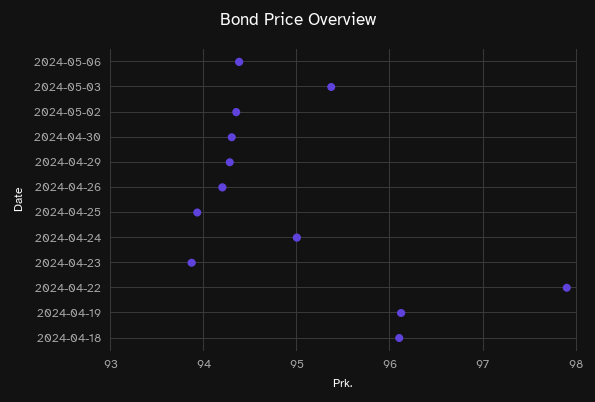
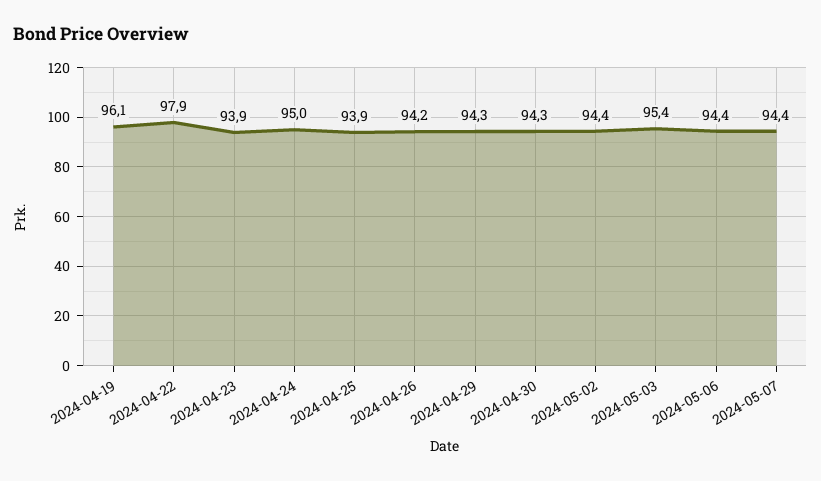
2024-04-18: 96.1 -> none
2024-05-07: none -> 94.4

